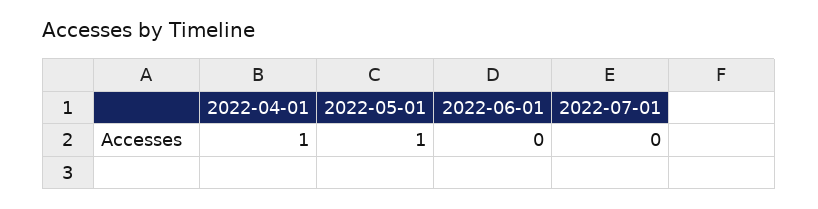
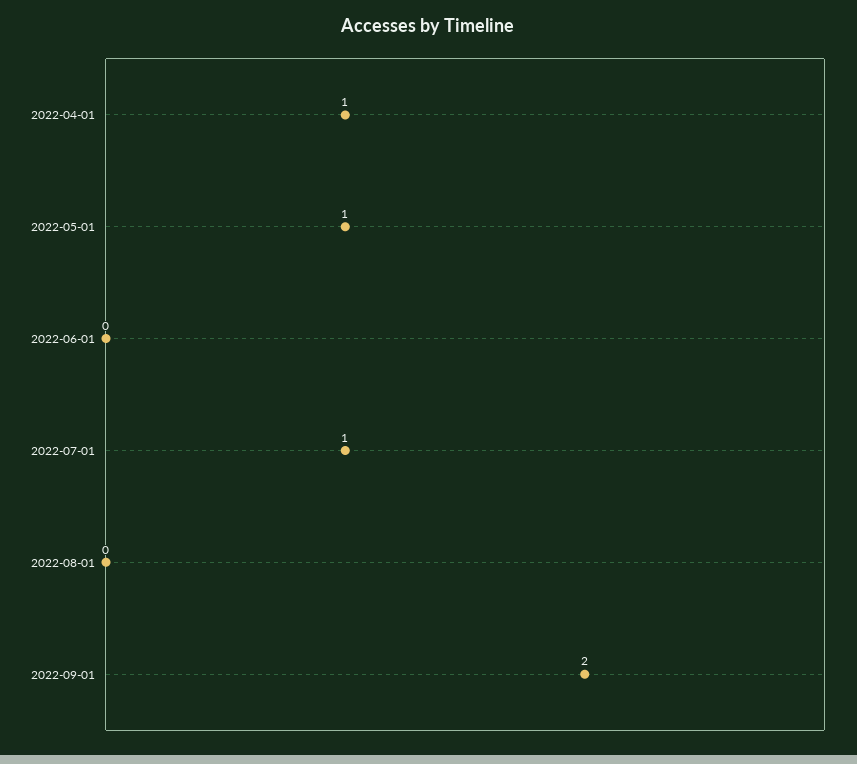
2022-07-01: 0 -> 1
2022-08-01: none -> 0
2022-09-01: none -> 2

